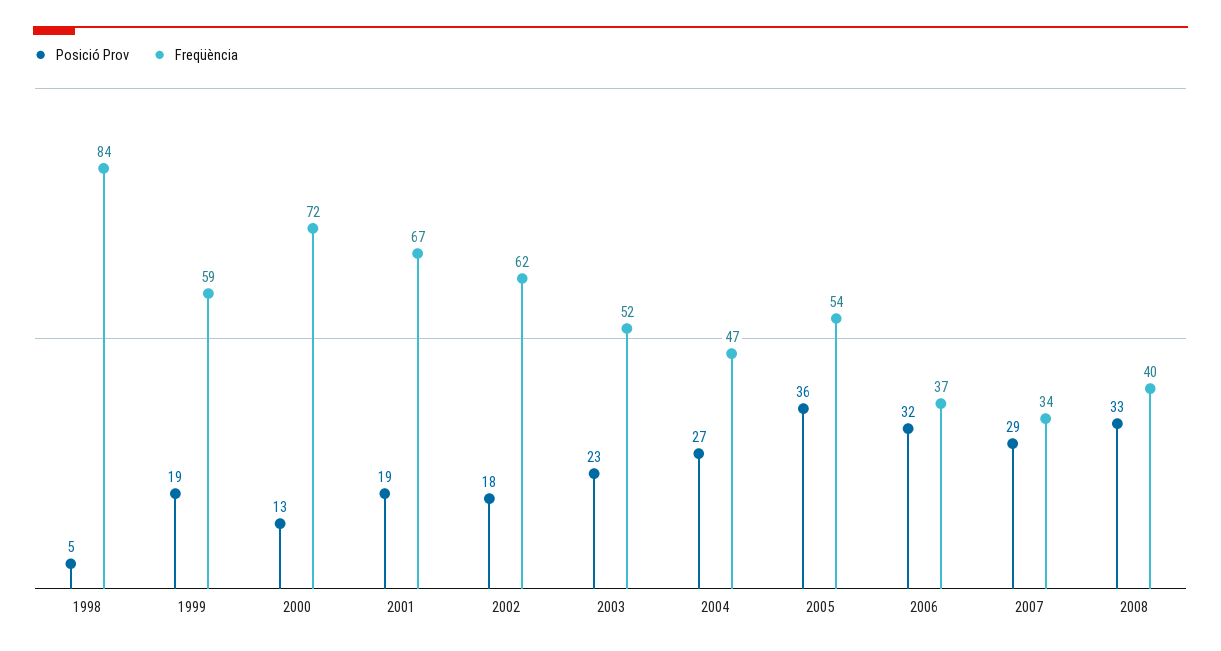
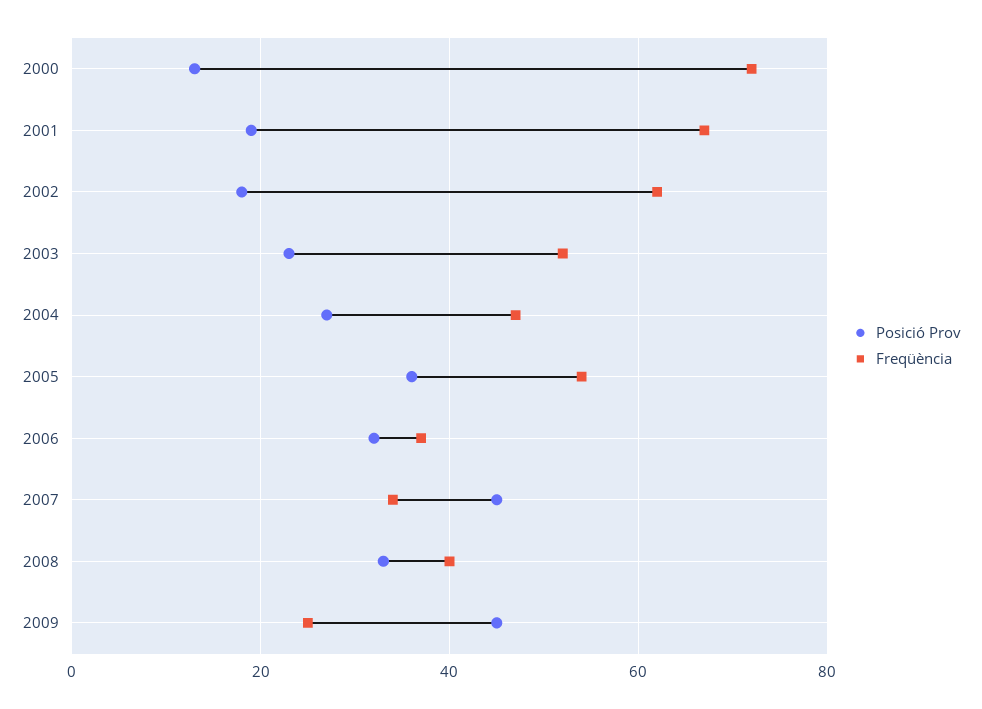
Posició Prov, 1998: 5 -> none
Freqüència, 1998: 84 -> none
Posició Prov, 1999: 19 -> none
Freqüència, 1999: 59 -> none
Posició Prov, 2007: 29 -> 45
Posició Prov, 2009: none -> 45
Freqüència, 2009: none -> 25

